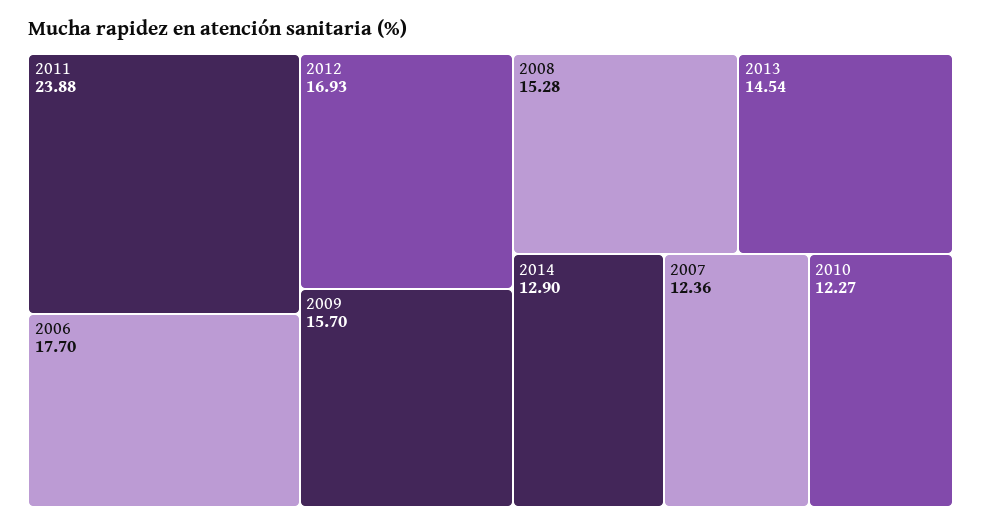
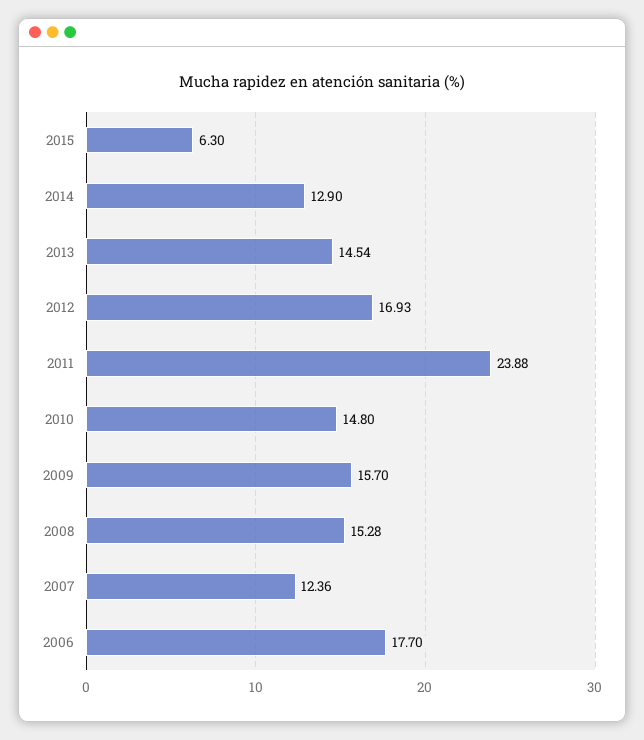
2010: 12.27 -> 14.8
2015: none -> 6.3

